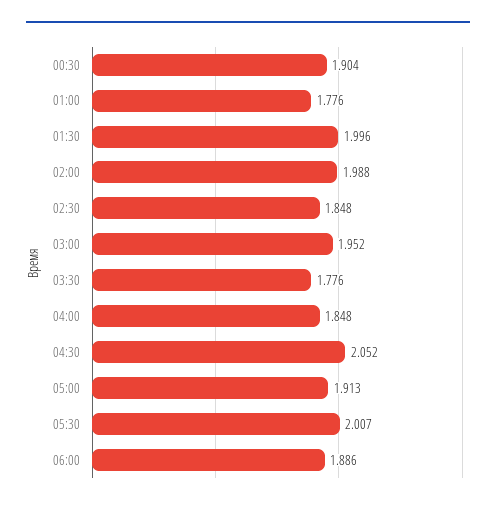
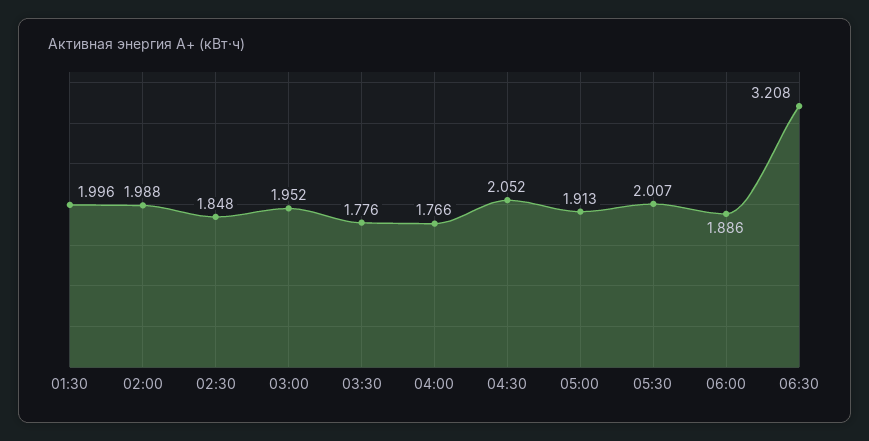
00:30: 1.904 -> none
01:00: 1.776 -> none
04:00: 1.848 -> 1.766
06:30: none -> 3.208

